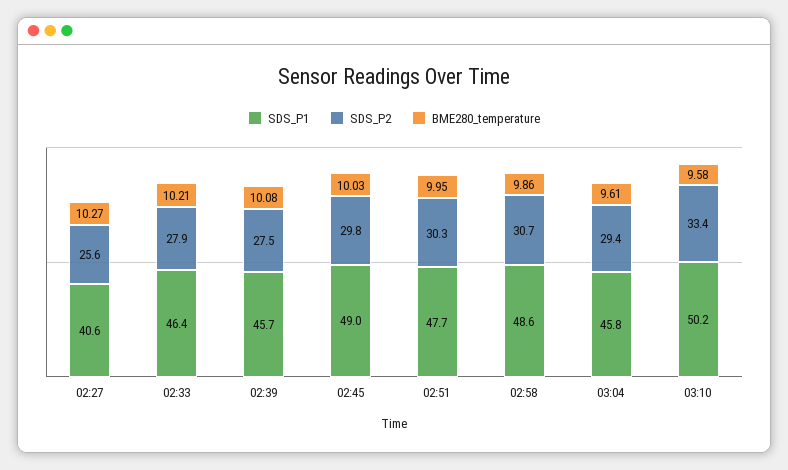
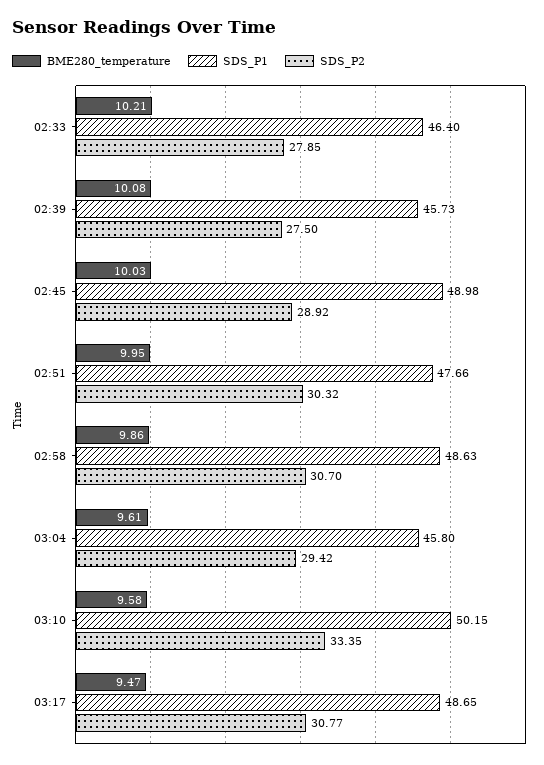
SDS_P1, 02:27: 40.6 -> none
SDS_P2, 02:27: 25.6 -> none
BME280_temperature, 02:27: 10.27 -> none
SDS_P2, 02:45: 29.8 -> 28.92
BME280_temperature, 03:17: none -> 9.47
SDS_P1, 03:17: none -> 48.65
SDS_P2, 03:17: none -> 30.77

